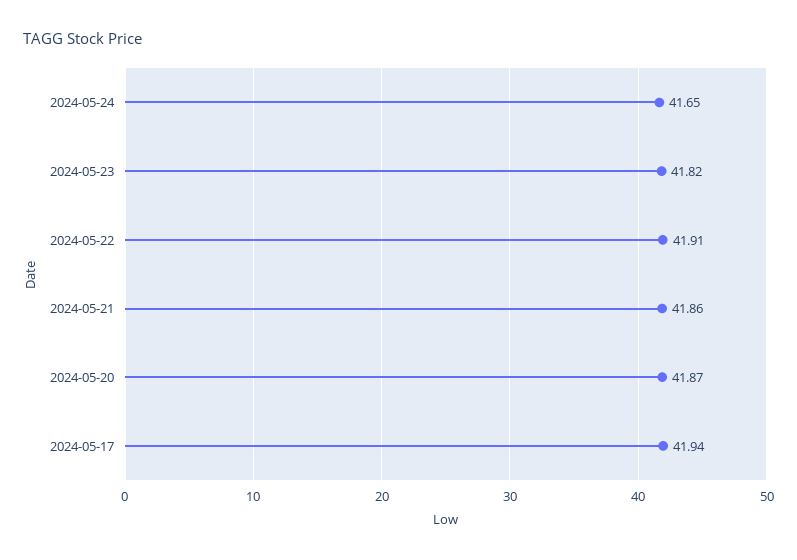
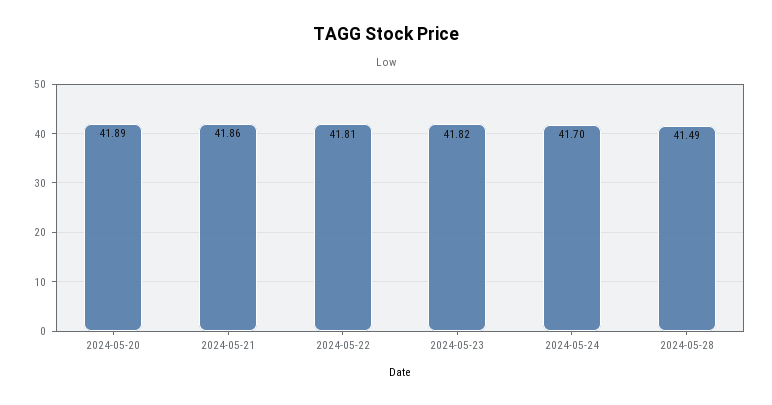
2024-05-24: 41.65 -> 41.7
2024-05-22: 41.91 -> 41.81
2024-05-20: 41.87 -> 41.89
2024-05-17: 41.94 -> none
2024-05-28: none -> 41.49

